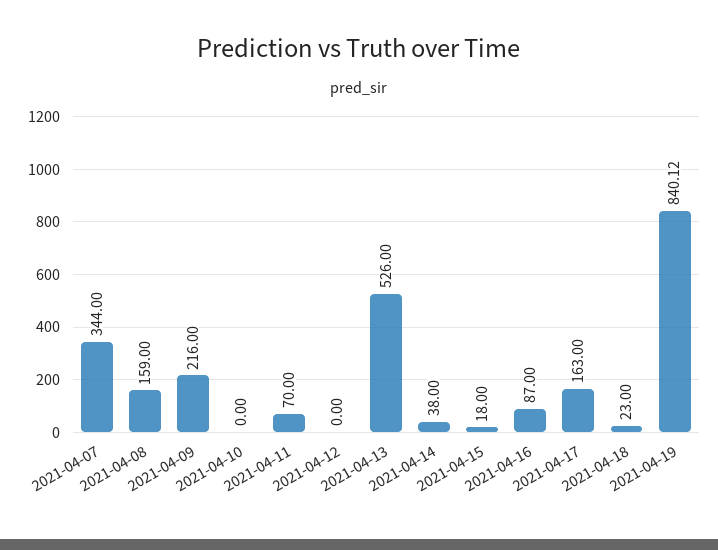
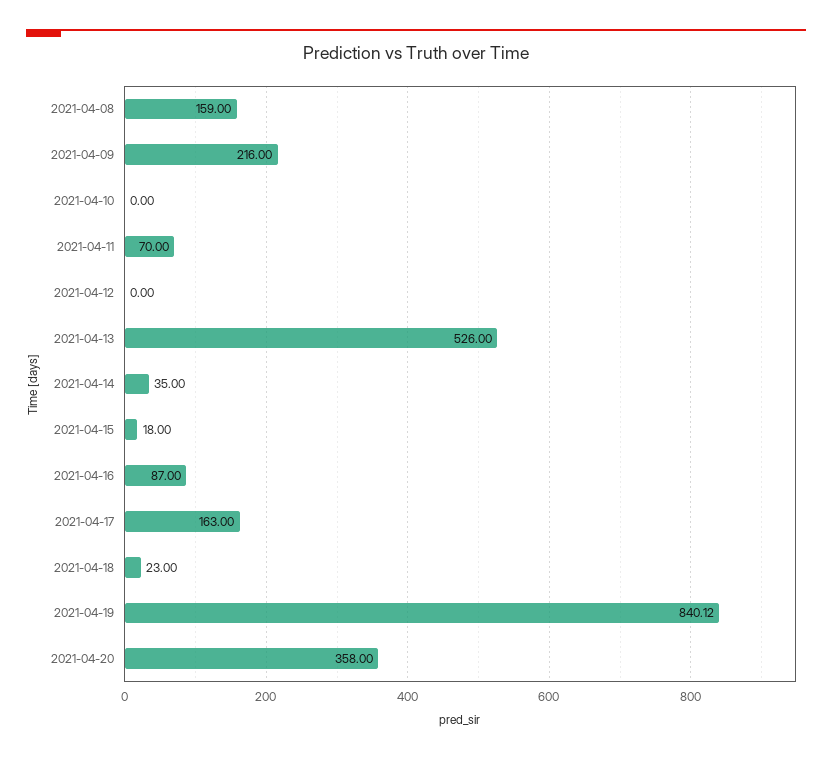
2021-04-07: 344 -> none
2021-04-14: 38 -> 35
2021-04-20: none -> 358

